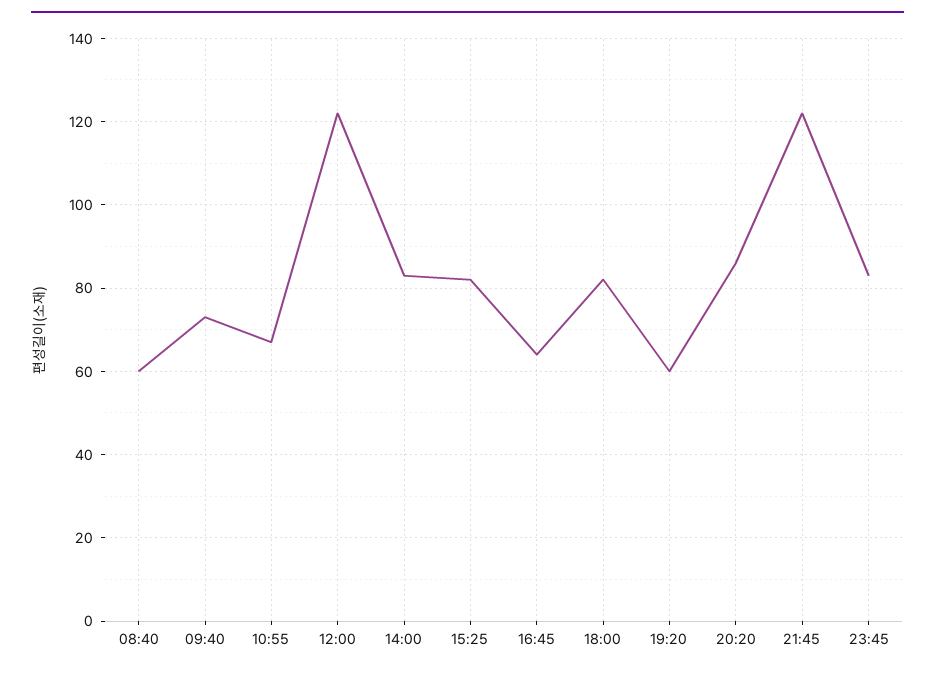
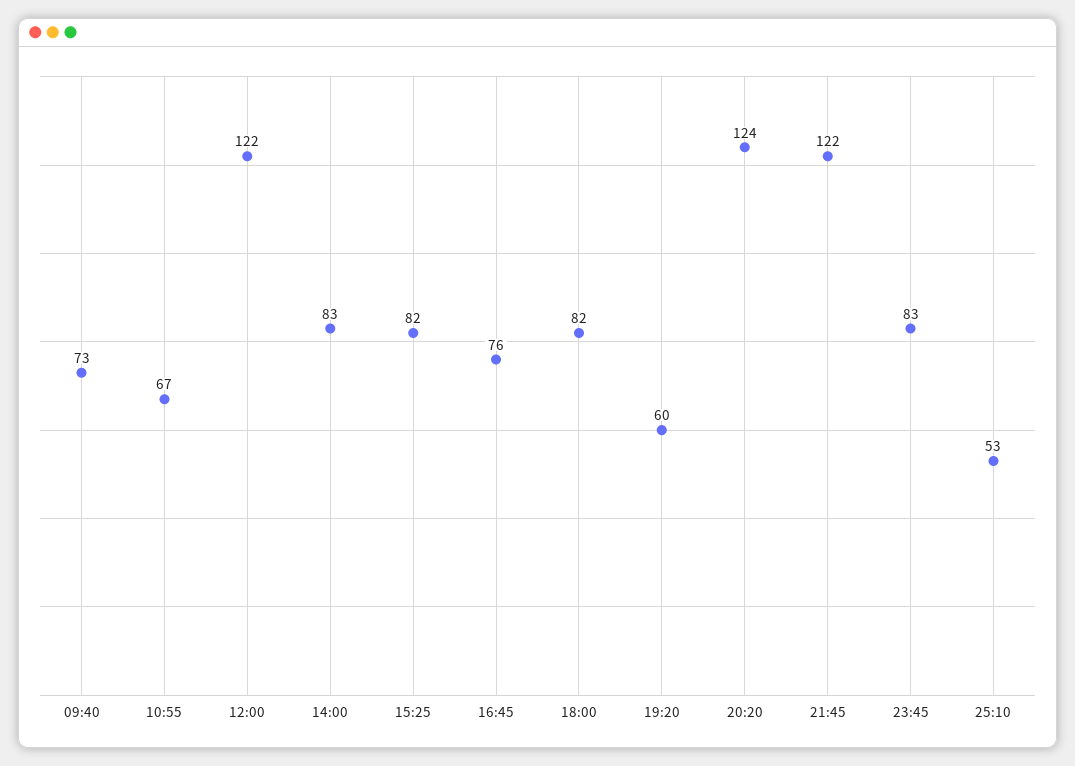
08:40: 60 -> none
16:45: 65 -> 76
20:20: 85 -> 124
25:10: none -> 53

